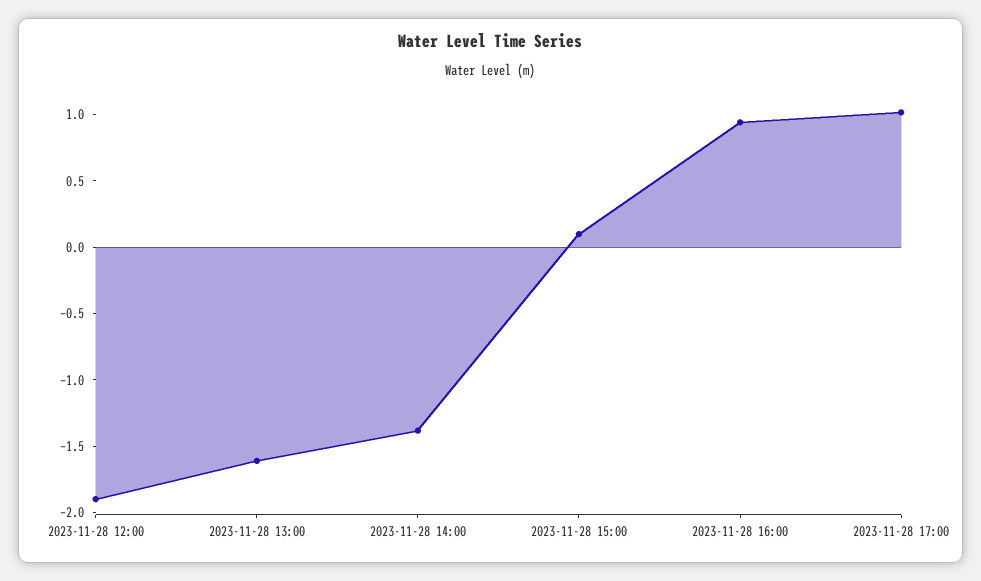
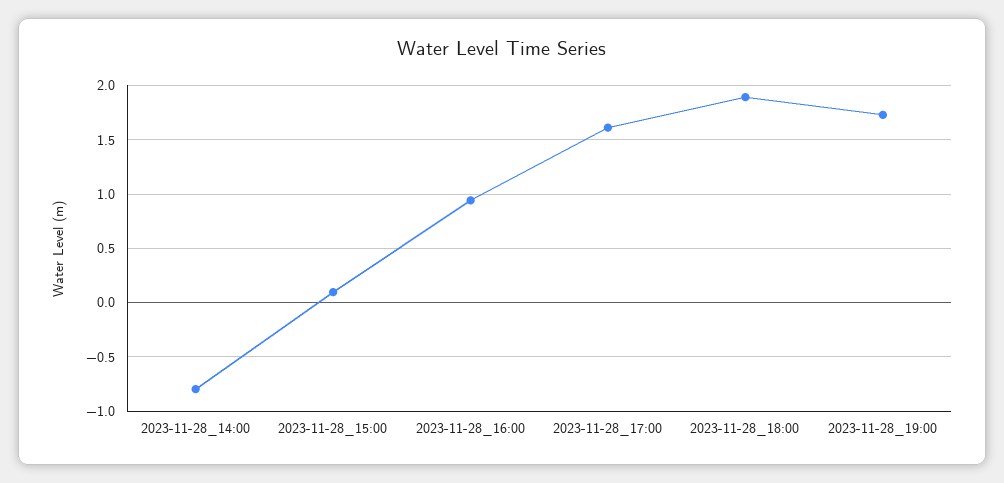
2023-11-28 12:00: -1.9 -> none
2023-11-28 13:00: -1.6 -> none
2023-11-28 14:00: -1.4 -> -0.8
2023-11-28 17:00: 1 -> 1.6
2023-11-28_18:00: none -> 1.9
2023-11-28_19:00: none -> 1.7

